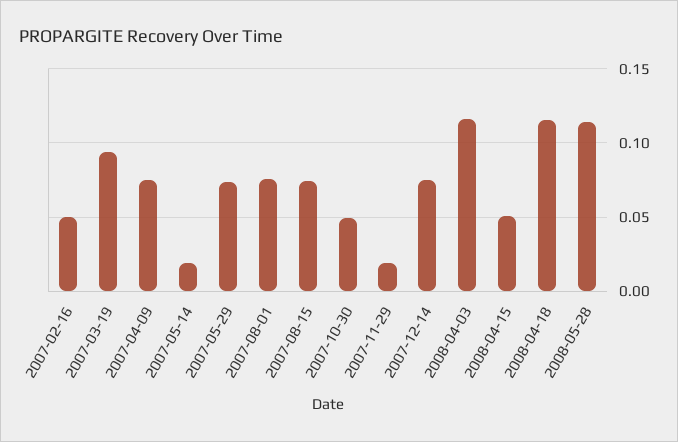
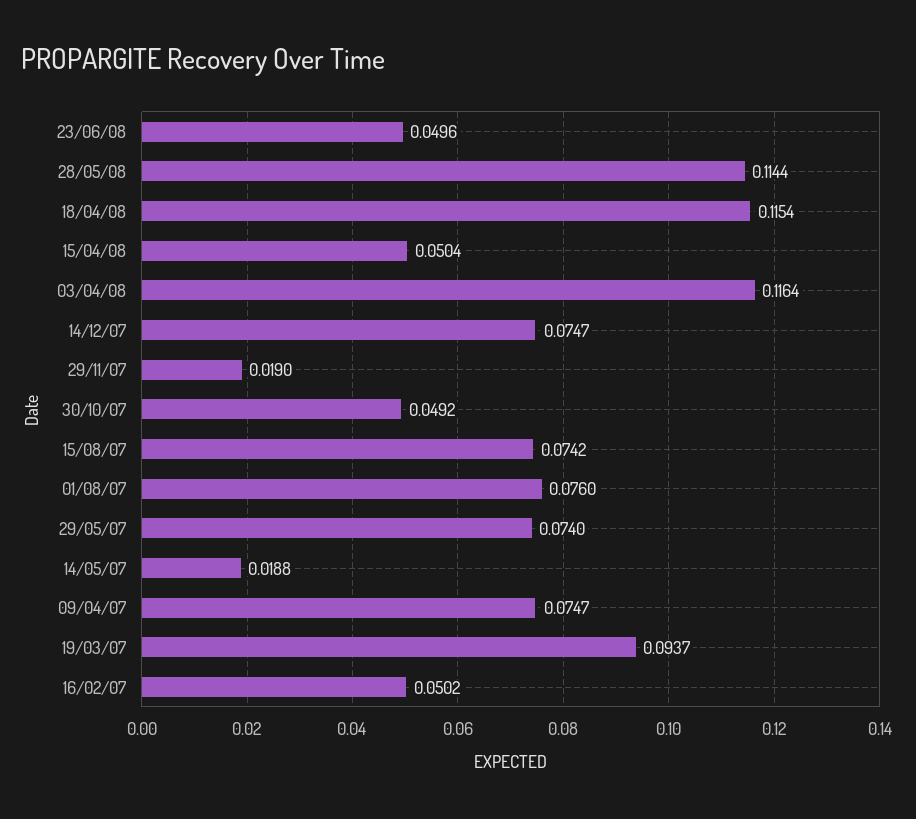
23/06/08: none -> 0.0496

